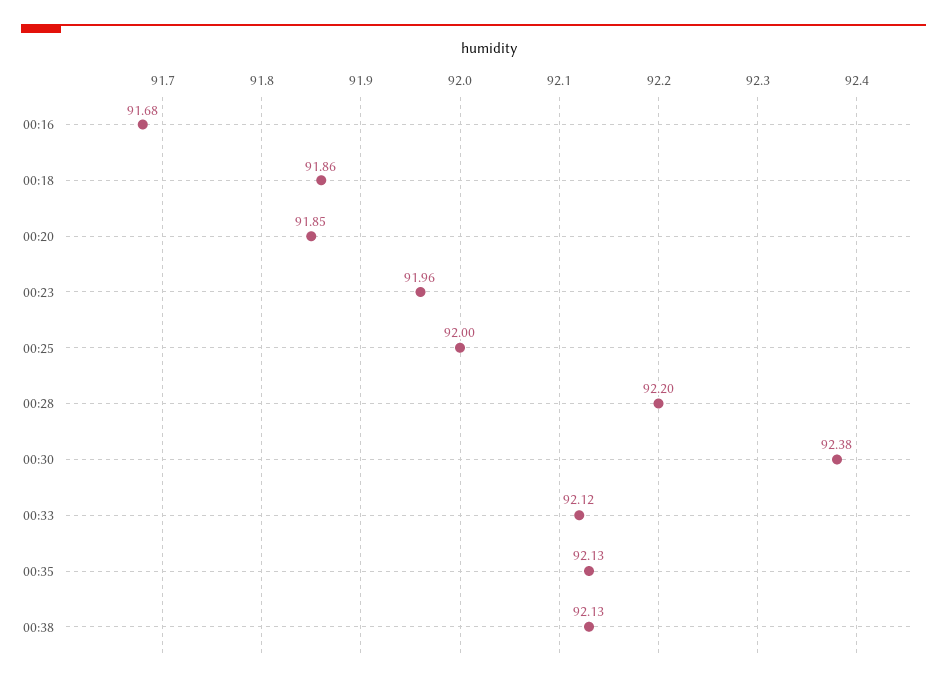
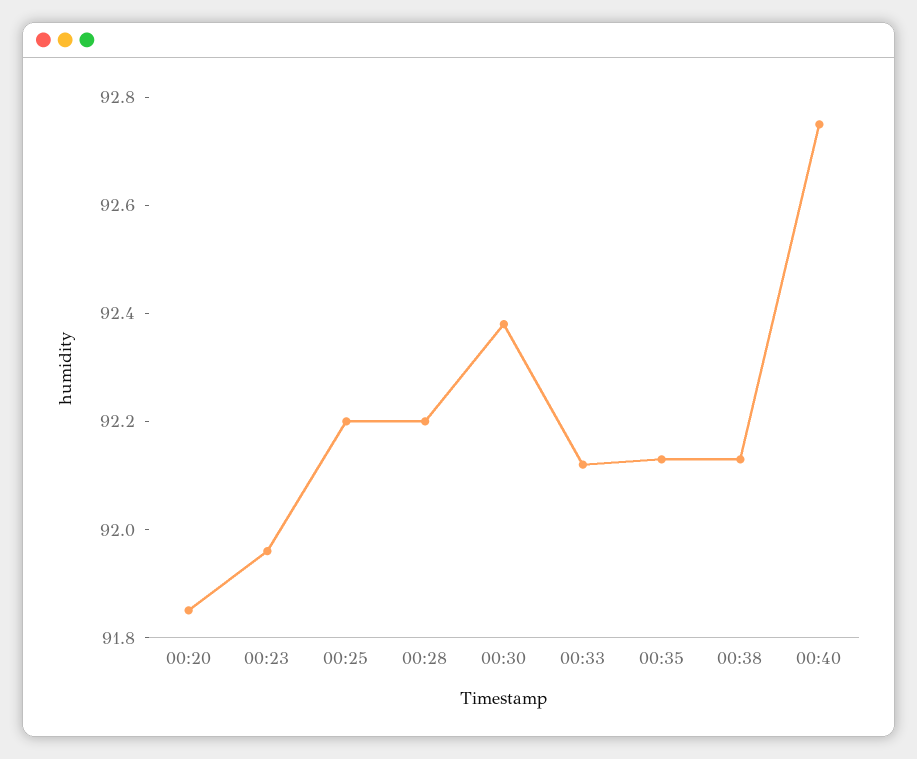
00:16: 91.68 -> none
00:18: 91.86 -> none
00:25: 92 -> 92.2
00:40: none -> 92.75

